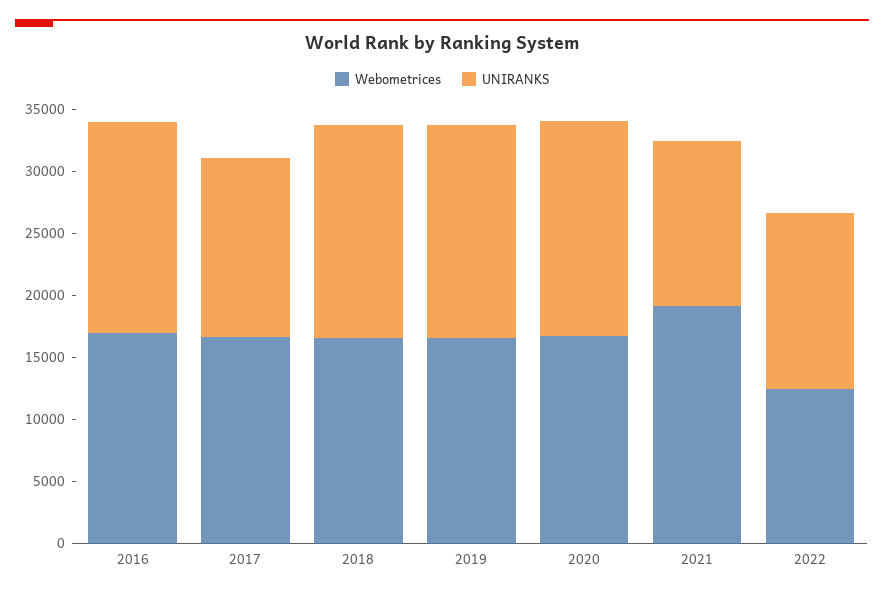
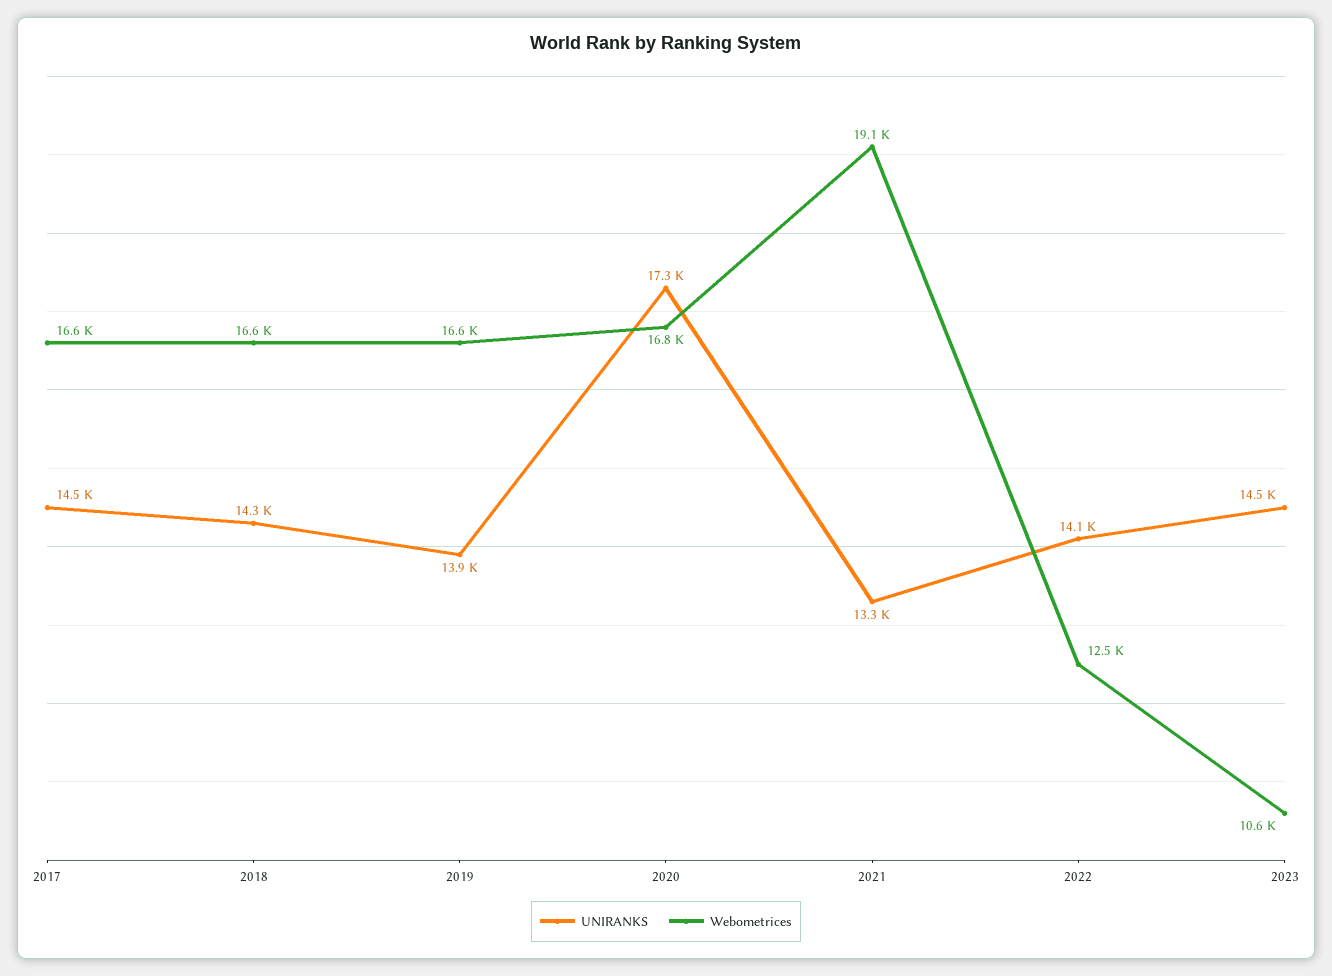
Webometrices, 2016: 17000 -> none
UNIRANKS, 2016: 17000 -> none
UNIRANKS, 2018: 17000 -> 14300
UNIRANKS, 2019: 17000 -> 13900
UNIRANKS, 2023: none -> 14500
Webometrices, 2023: none -> 10600

